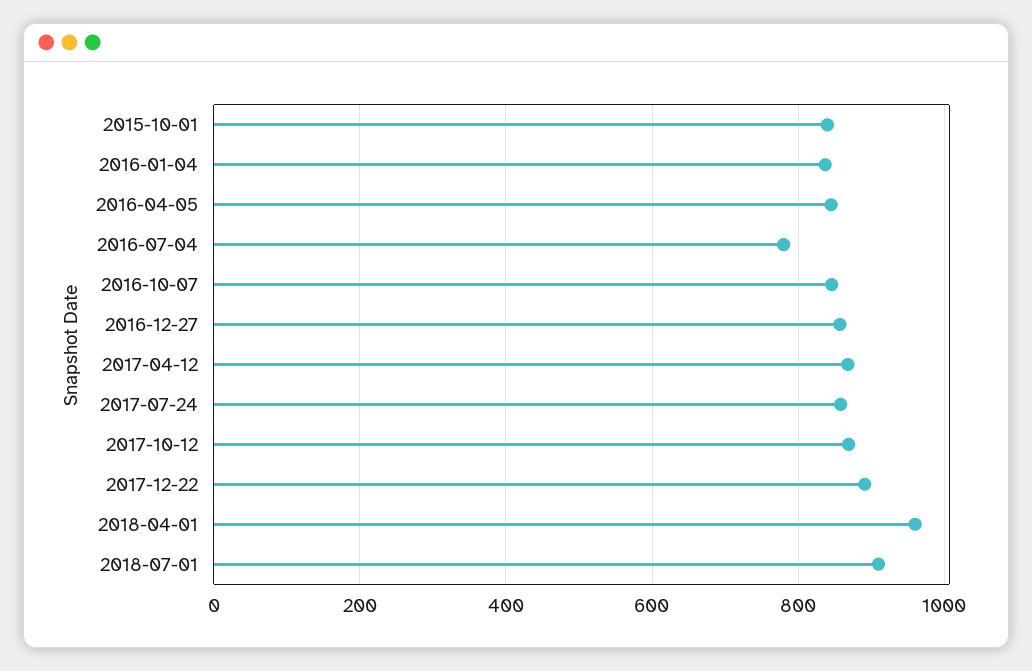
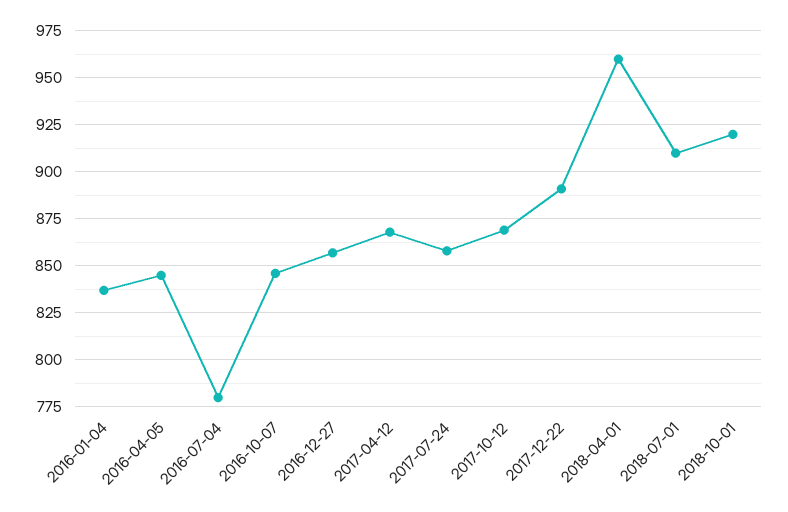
2015-10-01: 840 -> none
2018-10-01: none -> 920

